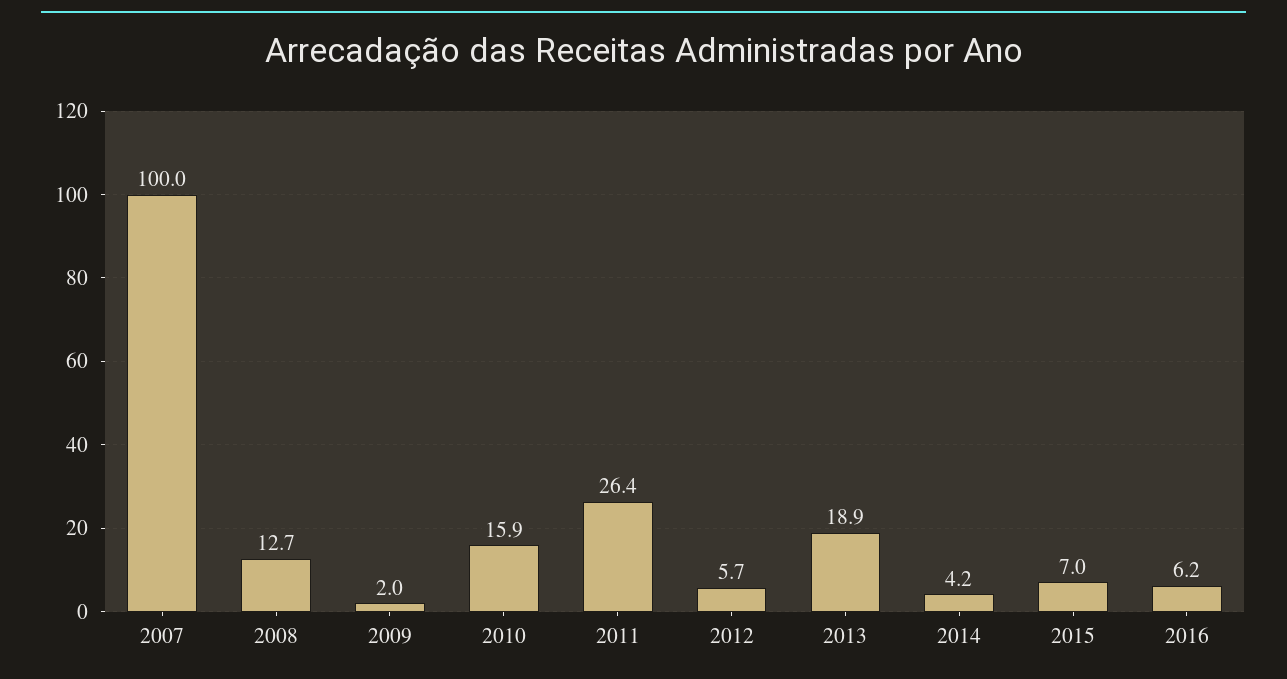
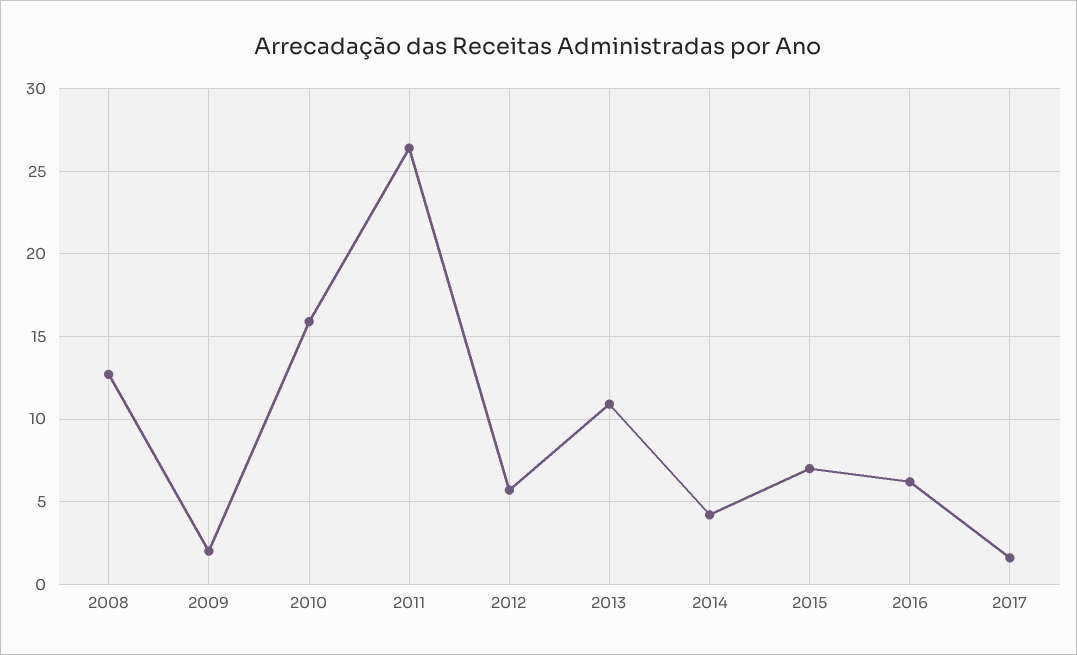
2007: 100 -> none
2013: 18.9 -> 11
2017: none -> 1.5

